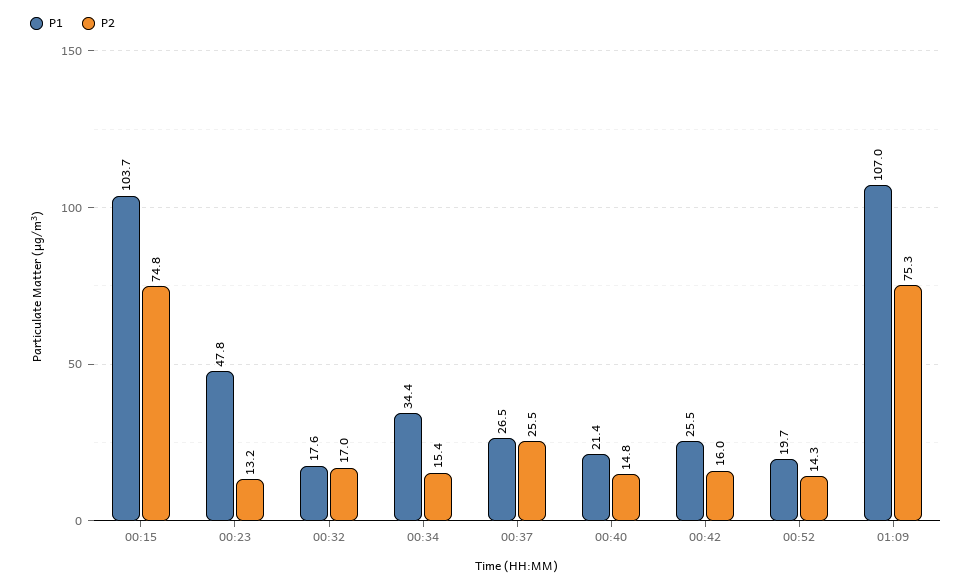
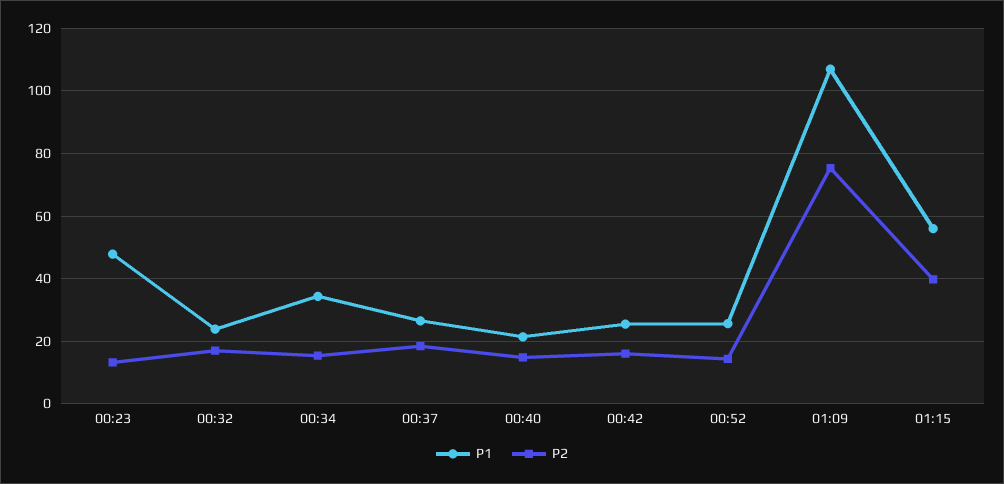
P1, 00:15: 103.7 -> none
P2, 00:15: 74.8 -> none
P1, 00:32: 17.6 -> 24
P2, 00:37: 25.5 -> 18
P1, 00:52: 19.7 -> 26
P1, 01:15: none -> 56
P2, 01:15: none -> 40

